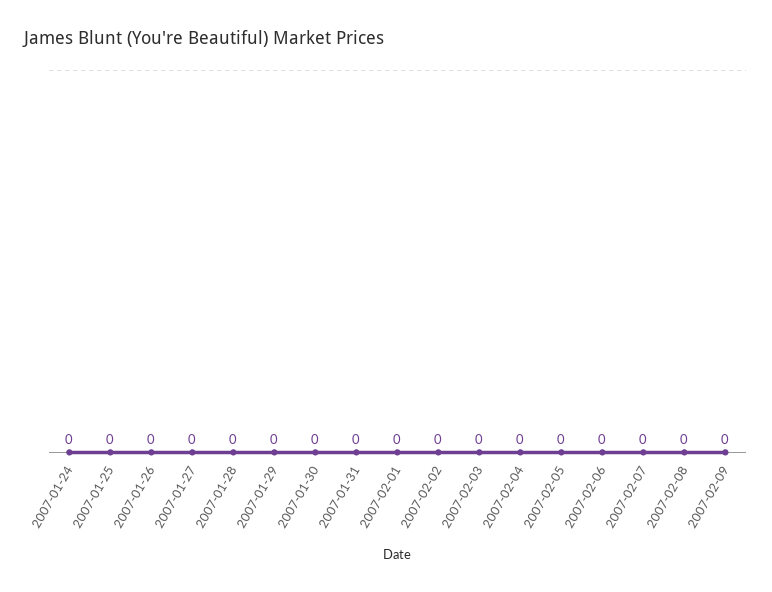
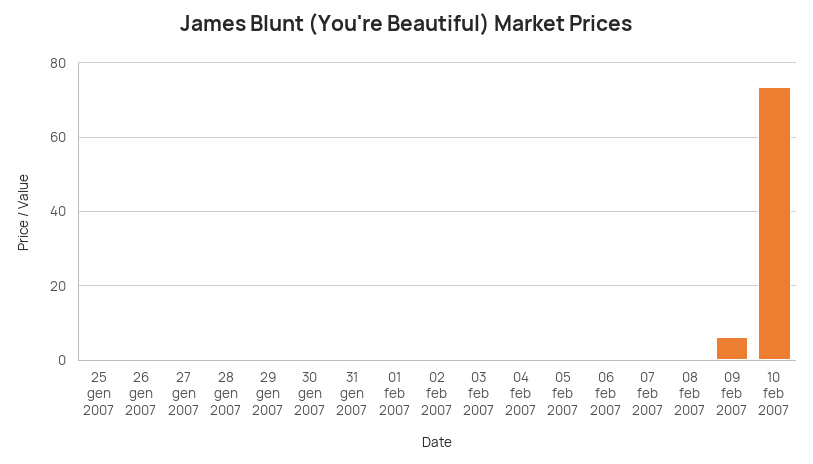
2007-01-24: 0 -> none
2007-02-09: 0 -> 6
10 feb 2007: none -> 74

